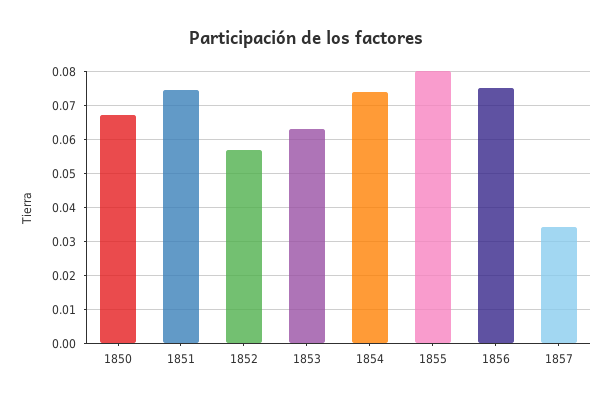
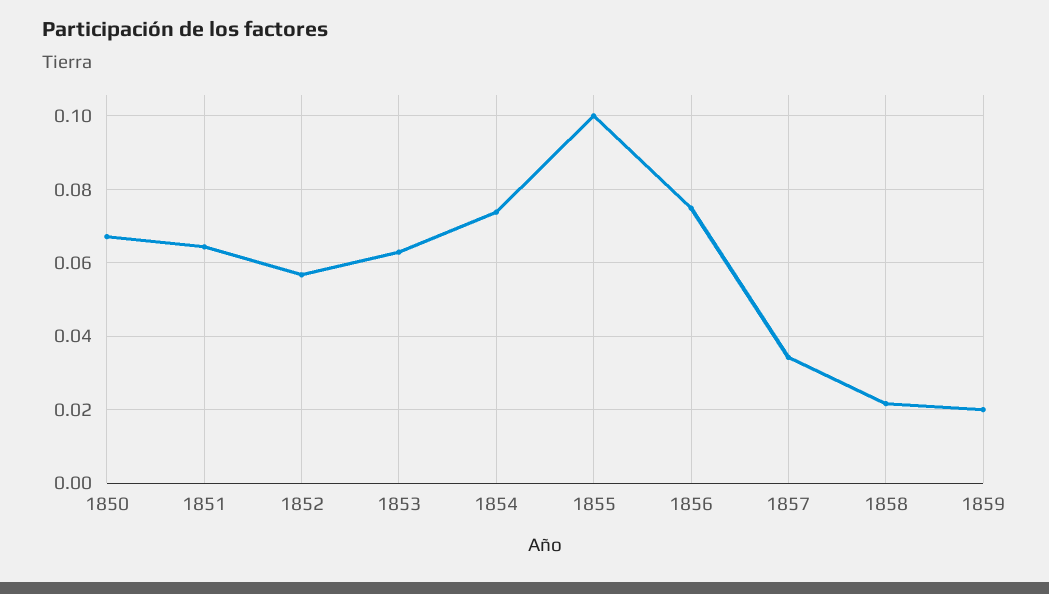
1851: 0.074 -> 0.064
1855: 0.08 -> 0.1
1858: none -> 0.022
1859: none -> 0.02

